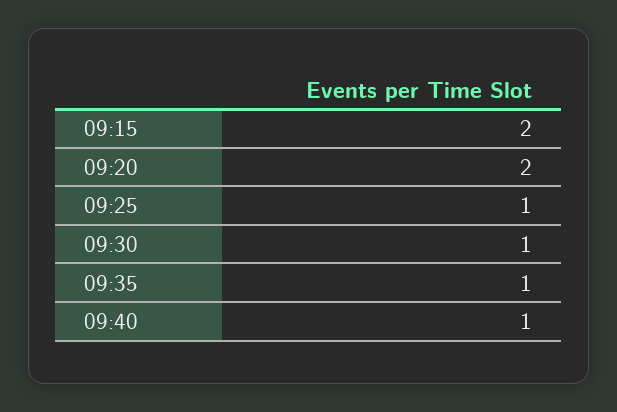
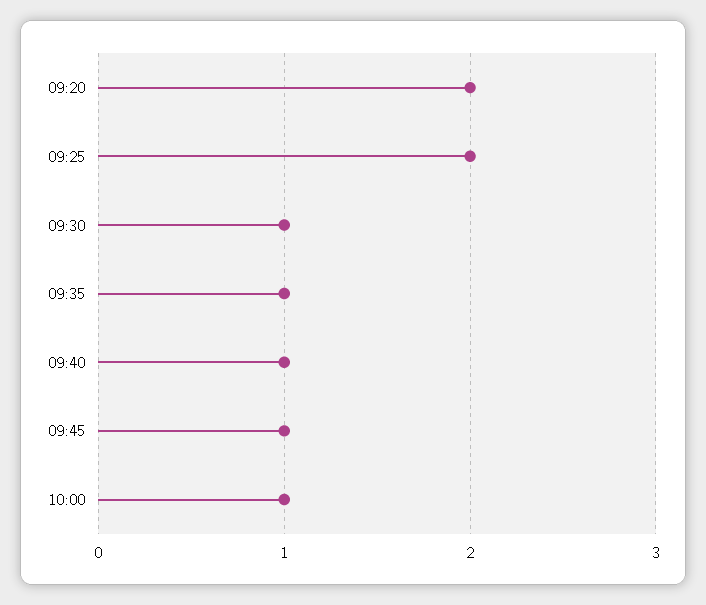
09:15: 2 -> none
09:25: 1 -> 2
09:45: none -> 1
10:00: none -> 1

